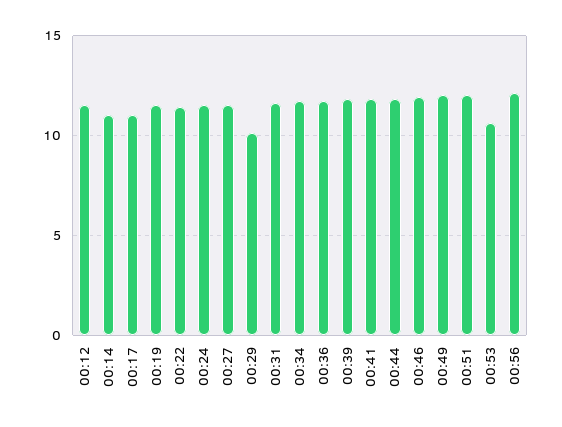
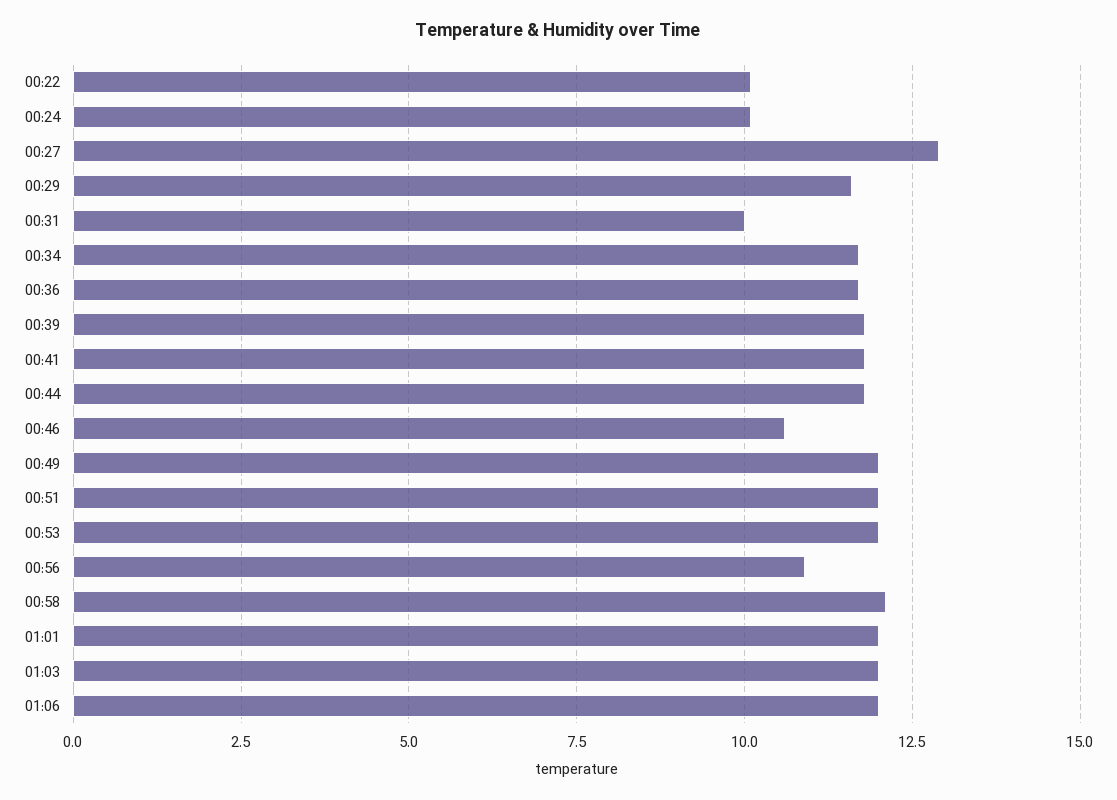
00:12: 11.5 -> none
00:14: 11 -> none
00:17: 11 -> none
00:19: 11.5 -> none
00:22: 11.5 -> 10
00:24: 11.5 -> 10
00:27: 11.5 -> 13
00:29: 10 -> 11.5
00:31: 11.5 -> 10
00:46: 12 -> 10.5
00:53: 10.5 -> 12
00:56: 12 -> 11
00:58: none -> 12
01:01: none -> 12
01:03: none -> 12
01:06: none -> 12

